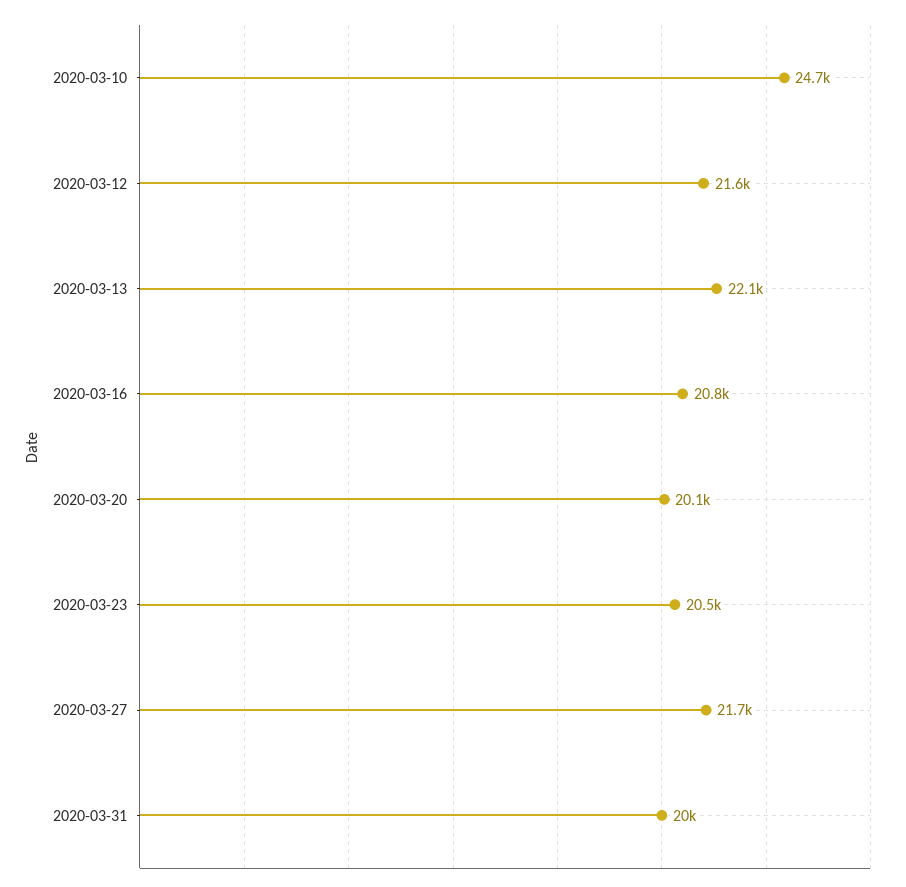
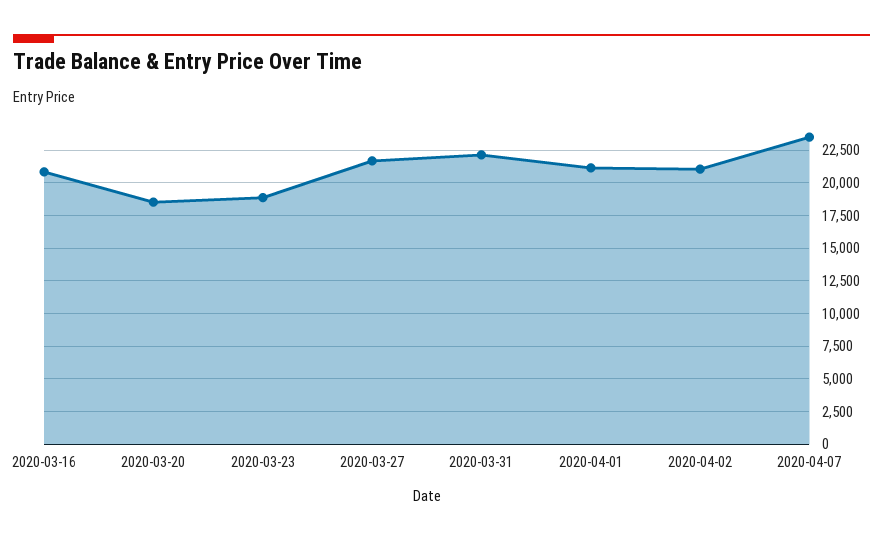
2020-03-10: 24700 -> none
2020-03-12: 21600 -> none
2020-03-13: 22100 -> none
2020-03-20: 20100 -> 18500
2020-03-23: 20500 -> 19000
2020-03-31: 20000 -> 22000
2020-04-01: none -> 21000
2020-04-02: none -> 21000
2020-04-07: none -> 23500

